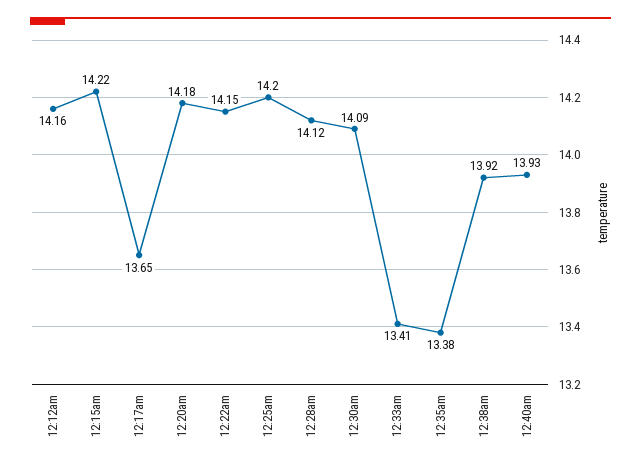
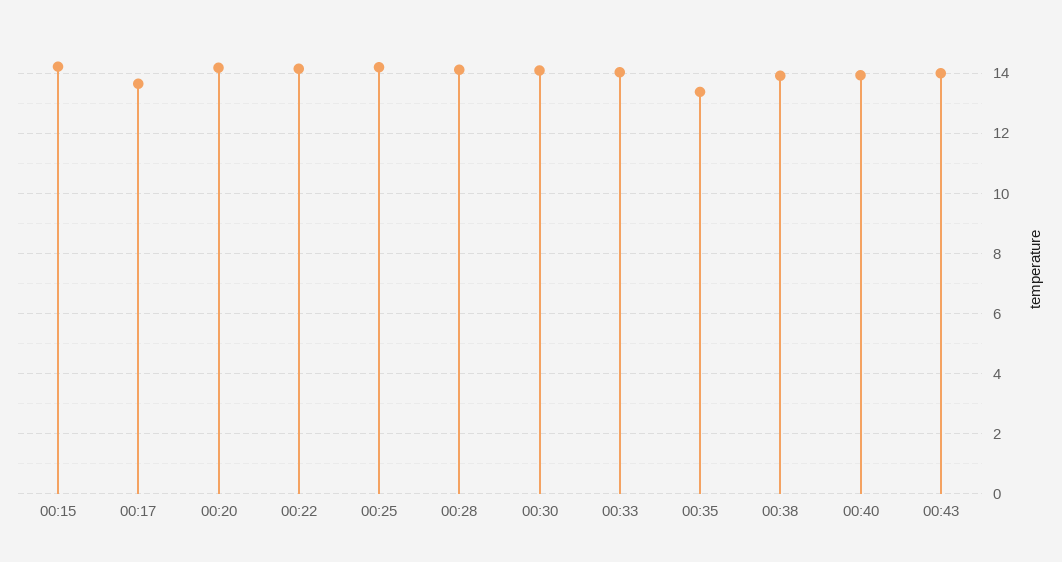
12:12am: 14.16 -> none
12:33am: 13.41 -> 14
00:43: none -> 14

